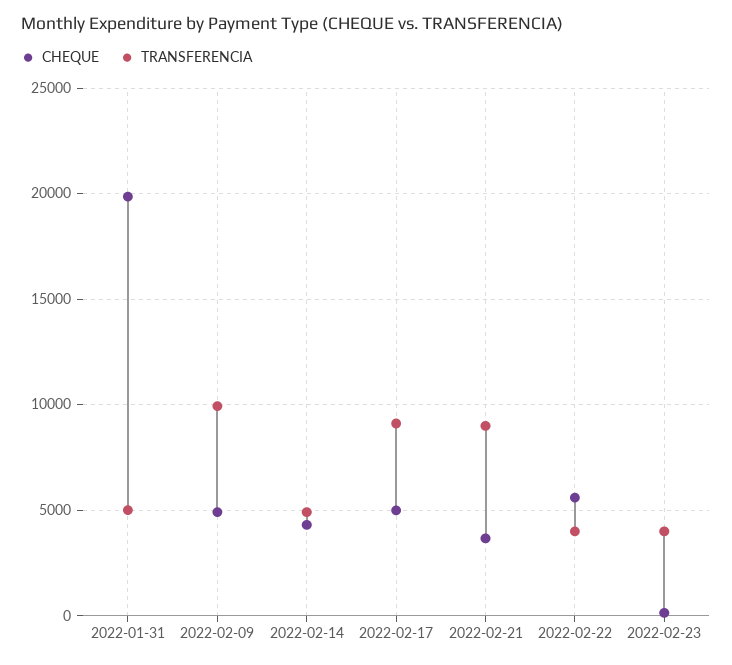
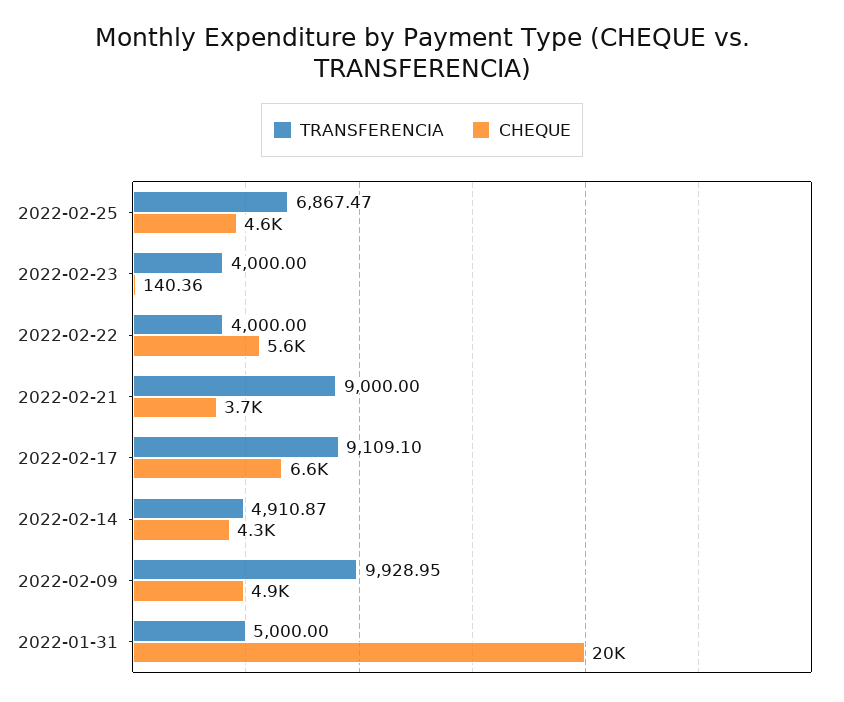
CHEQUE, 2022-02-17: 5000 -> 6600
TRANSFERENCIA, 2022-02-25: none -> 6867.47
CHEQUE, 2022-02-25: none -> 4600

